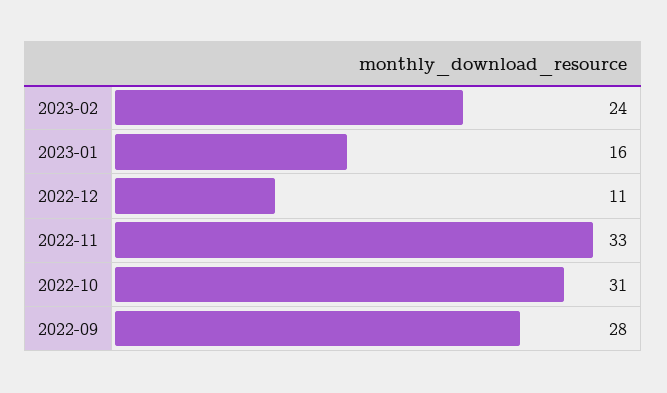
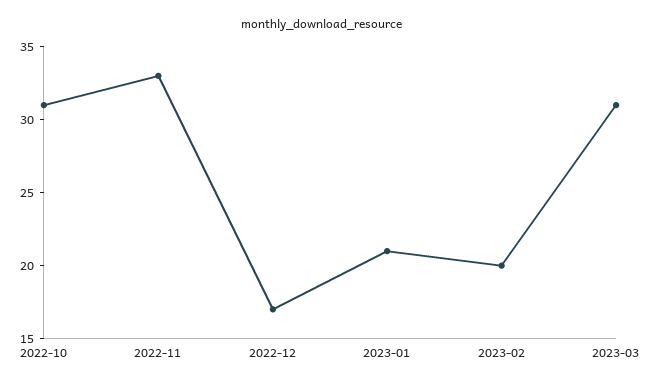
2023-02: 24 -> 20
2023-01: 16 -> 21
2022-12: 11 -> 17
2022-09: 28 -> none
2023-03: none -> 31

